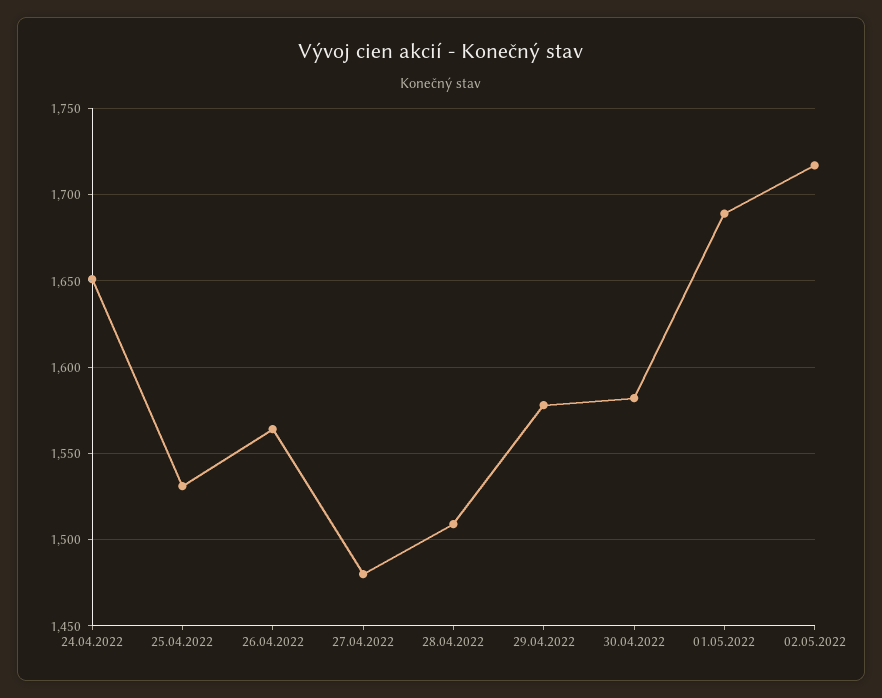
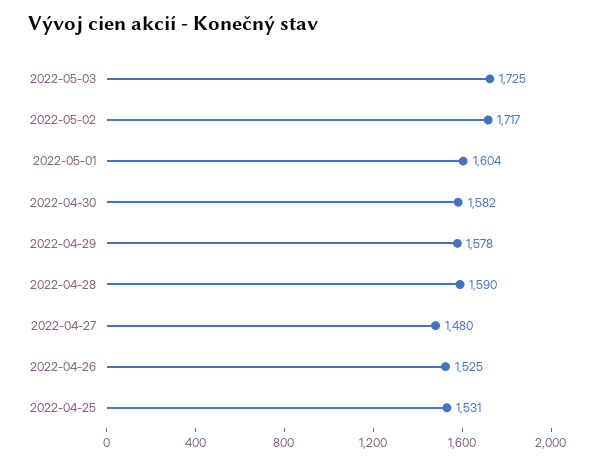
24.04.2022: 1650 -> none
26.04.2022: 1565 -> 1525
28.04.2022: 1510 -> 1590
01.05.2022: 1690 -> 1604
2022-05-03: none -> 1725

